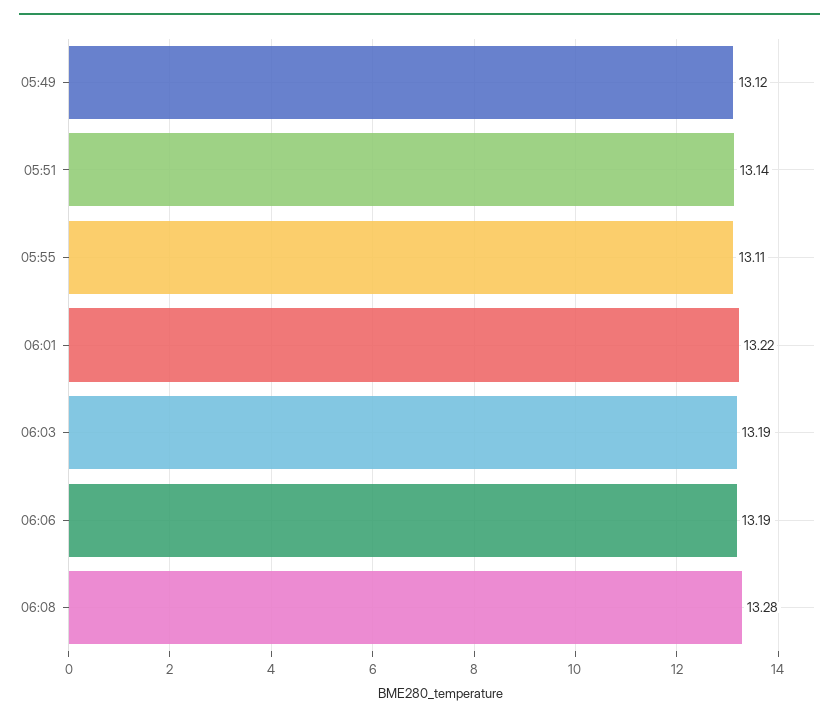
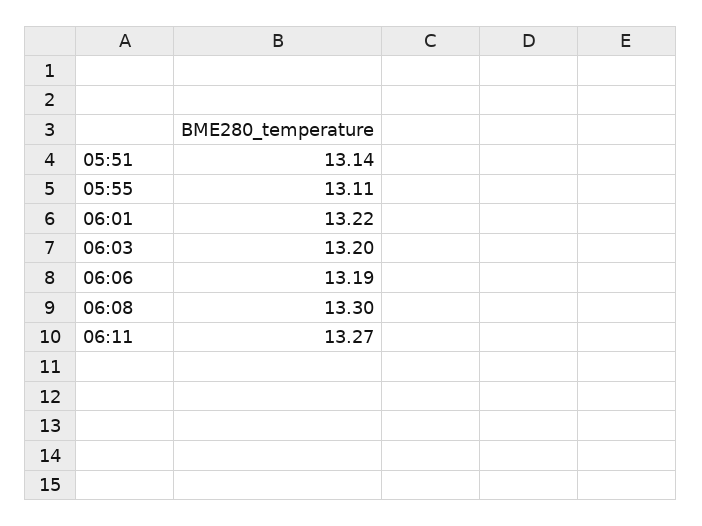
05:49: 13.12 -> none
06:03: 13.19 -> 13.2
06:08: 13.28 -> 13.3
06:11: none -> 13.27

